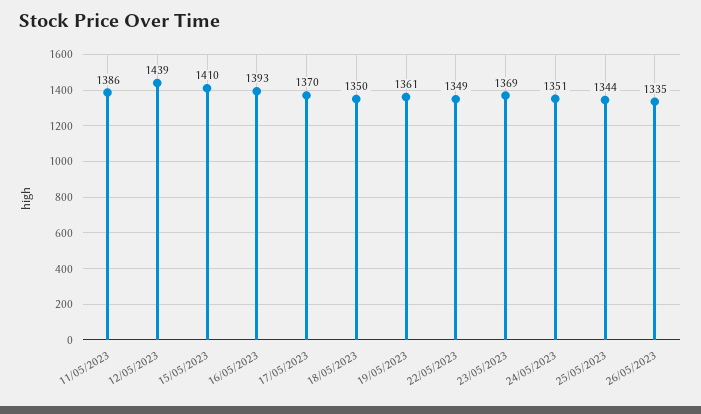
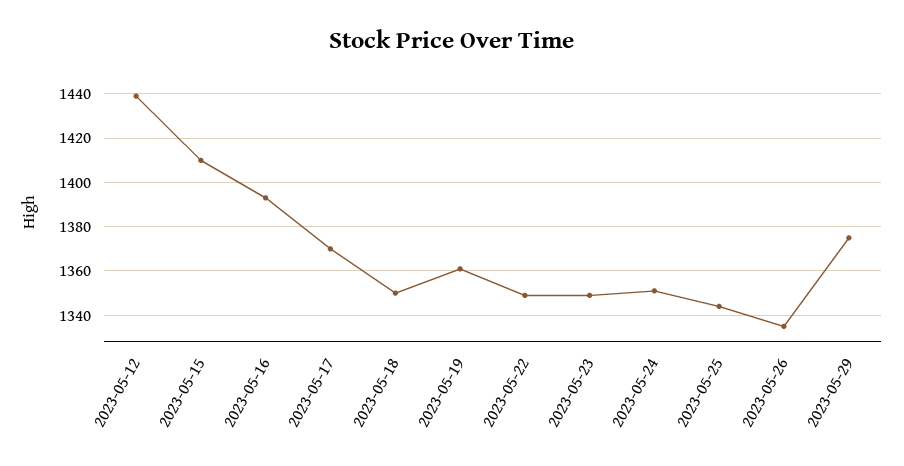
11/05/2023: 1386 -> none
23/05/2023: 1369 -> 1350
2023-05-29: none -> 1375

